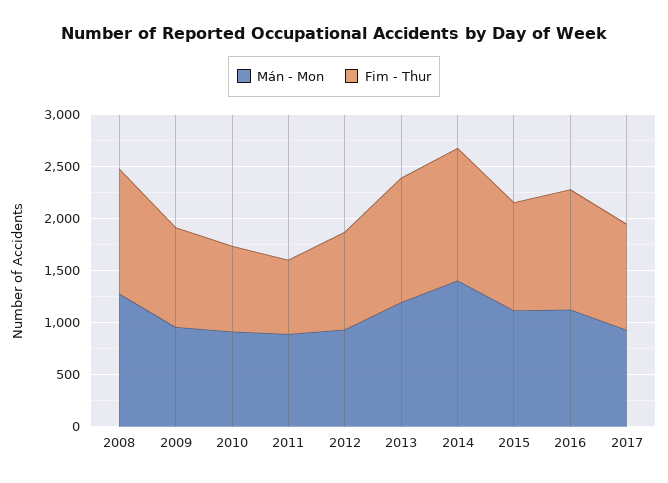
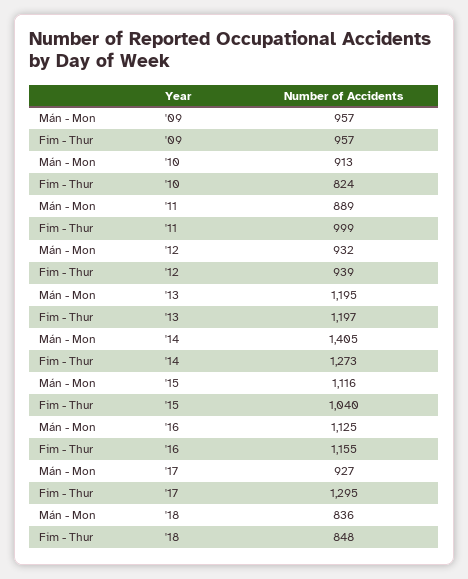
Mán - Mon, 2008: 1300 -> none
Fim - Thur, 2008: 1200 -> none
Fim - Thur, 2011: 700 -> 999
Fim - Thur, 2017: 1000 -> 1295
Mán - Mon, '18: none -> 836
Fim - Thur, '18: none -> 848

